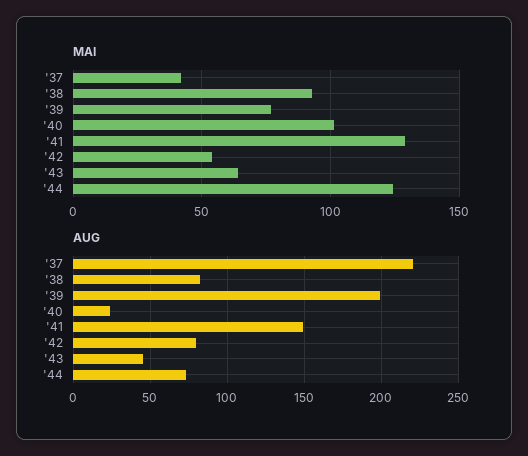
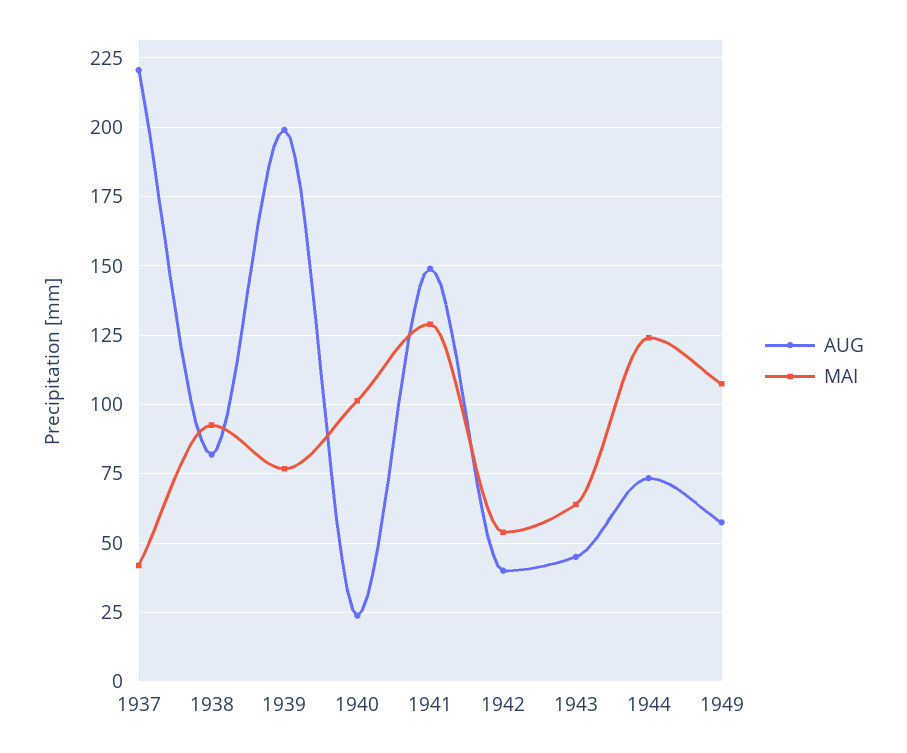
AUG, '42: 80 -> 40
AUG, 1949: none -> 57.5
MAI, 1949: none -> 107.5

